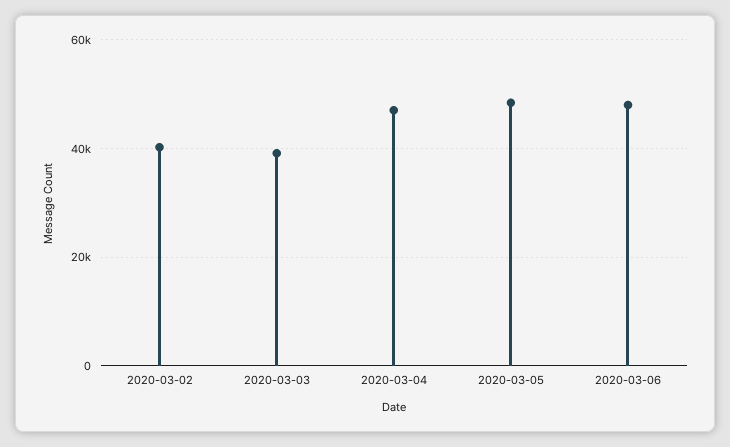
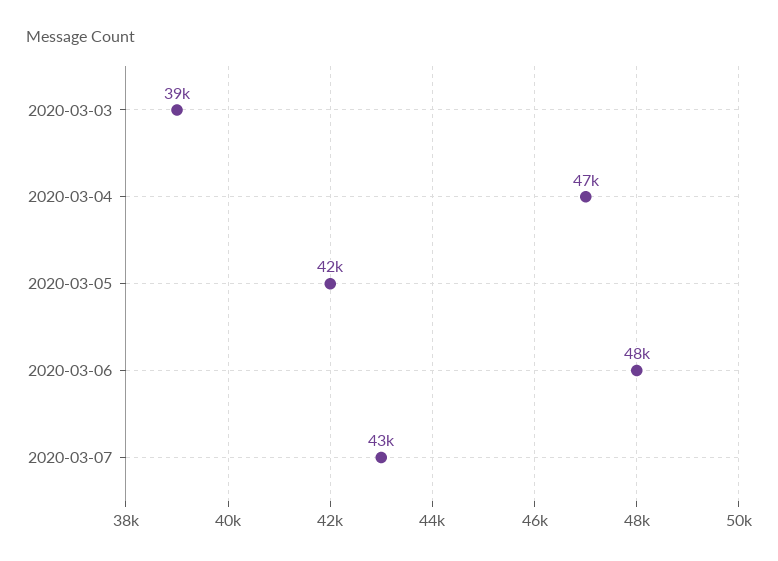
2020-03-02: 40000 -> none
2020-03-05: 48000 -> 42000
2020-03-07: none -> 43000

